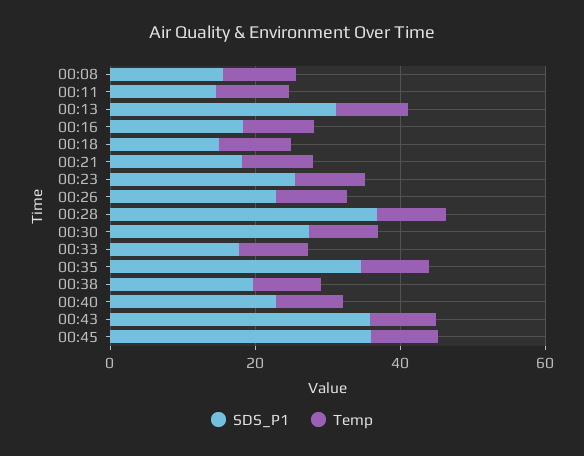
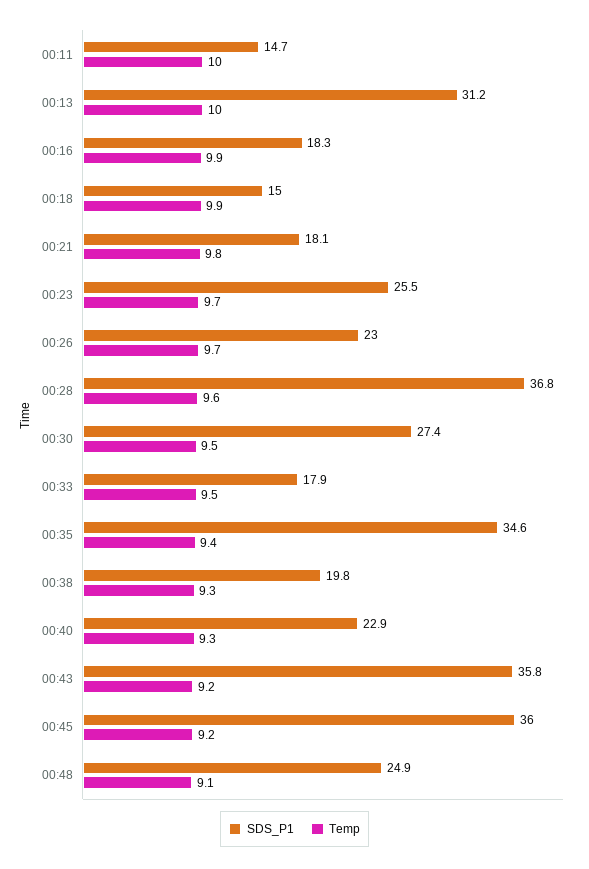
SDS_P1, 00:08: 15 -> none
Temp, 00:08: 10 -> none
SDS_P1, 00:48: none -> 24.9
Temp, 00:48: none -> 9.1

